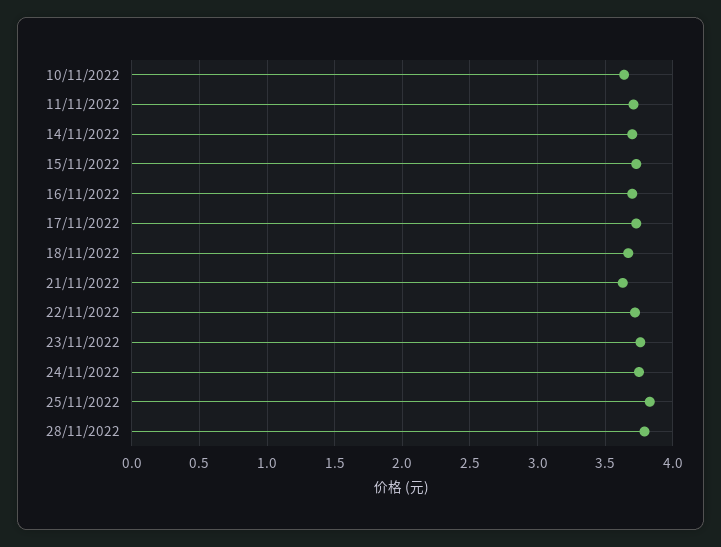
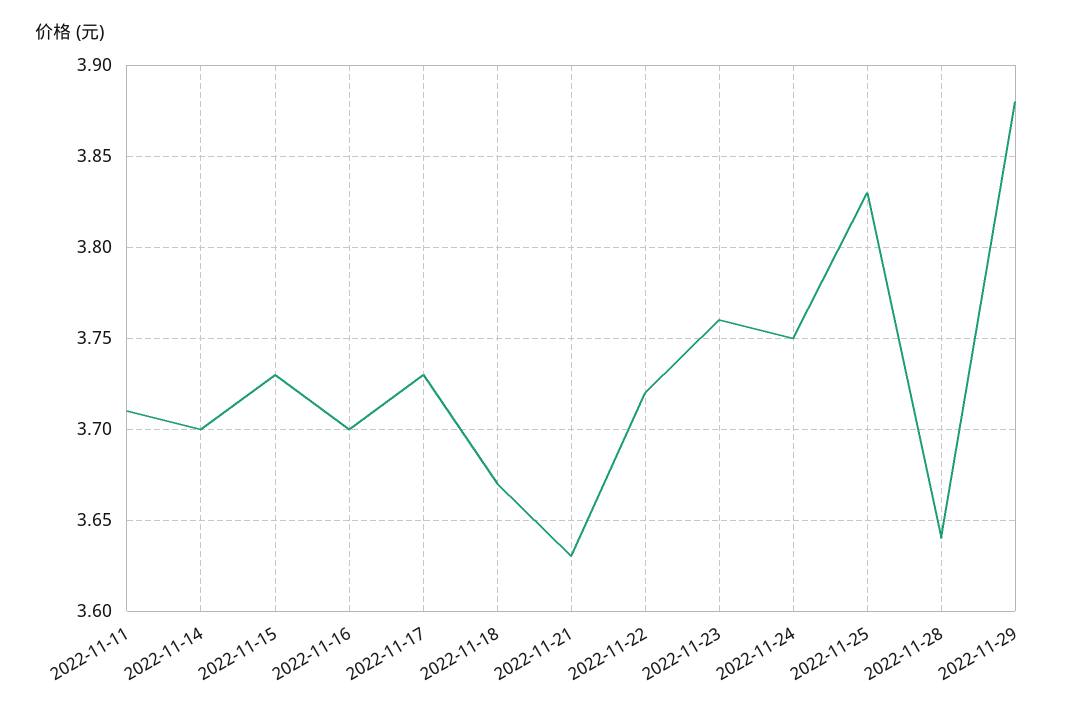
10/11/2022: 3.65 -> none
28/11/2022: 3.8 -> 3.64
2022-11-29: none -> 3.88

